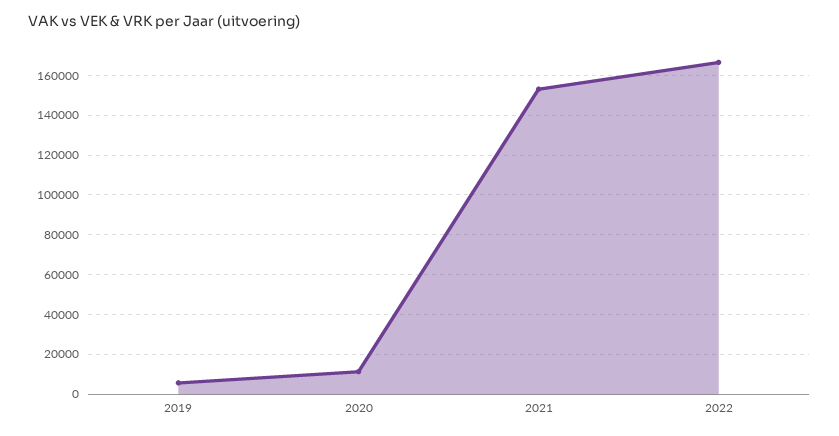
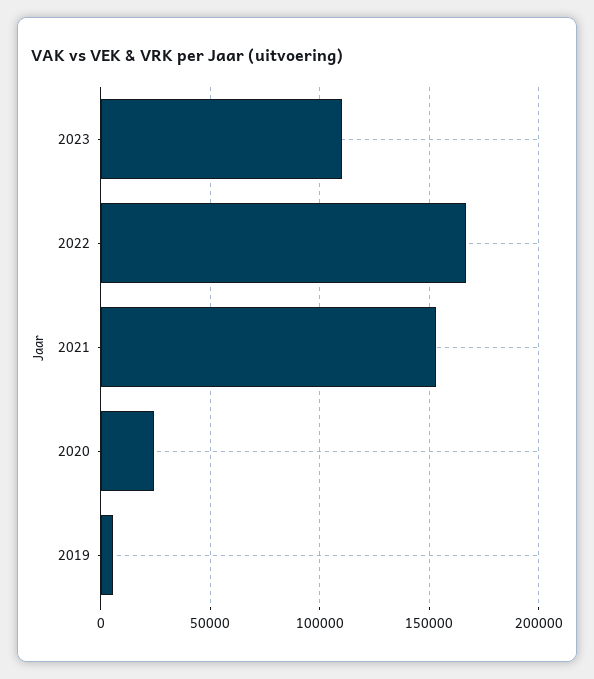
2020: 10000 -> 25000
2023: none -> 110000

